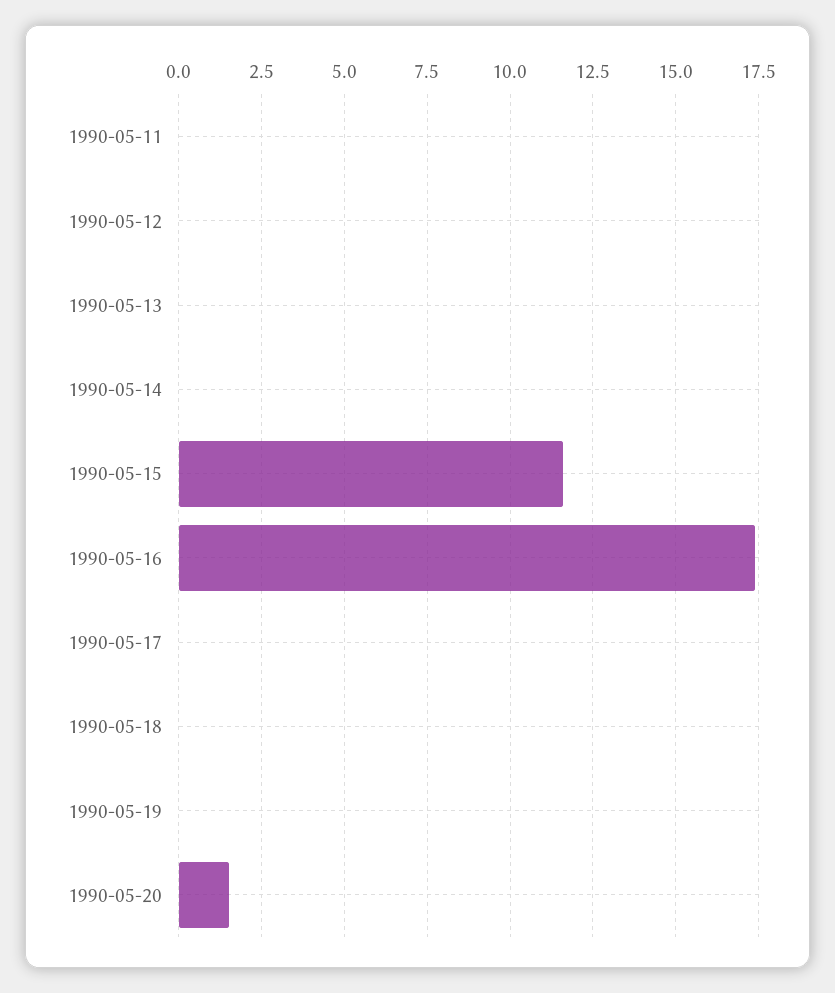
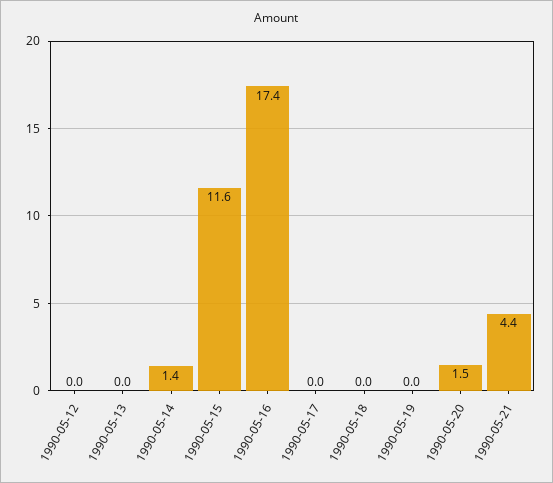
1990-05-11: 0 -> none
1990-05-14: 0 -> 1.4
1990-05-21: none -> 4.4

